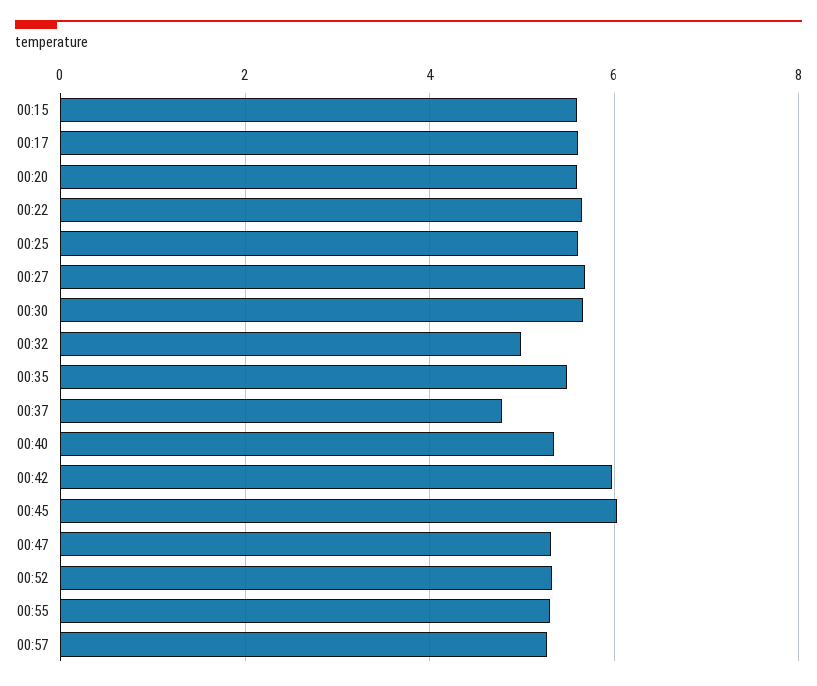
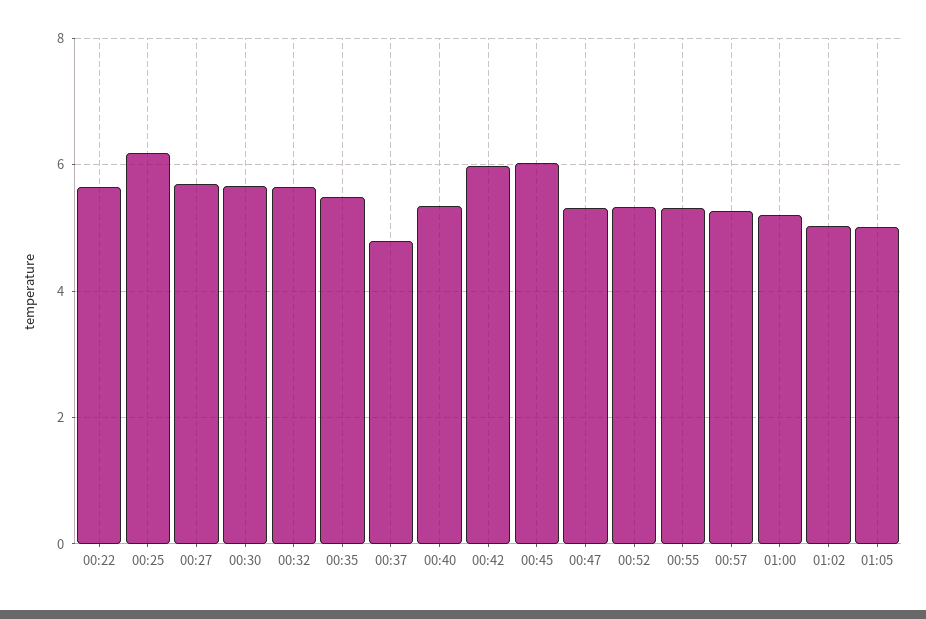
00:15: 5.6 -> none
00:17: 5.6 -> none
00:20: 5.6 -> none
00:25: 5.6 -> 6.2
00:32: 5 -> 5.6
01:00: none -> 5.2
01:02: none -> 5
01:05: none -> 5

